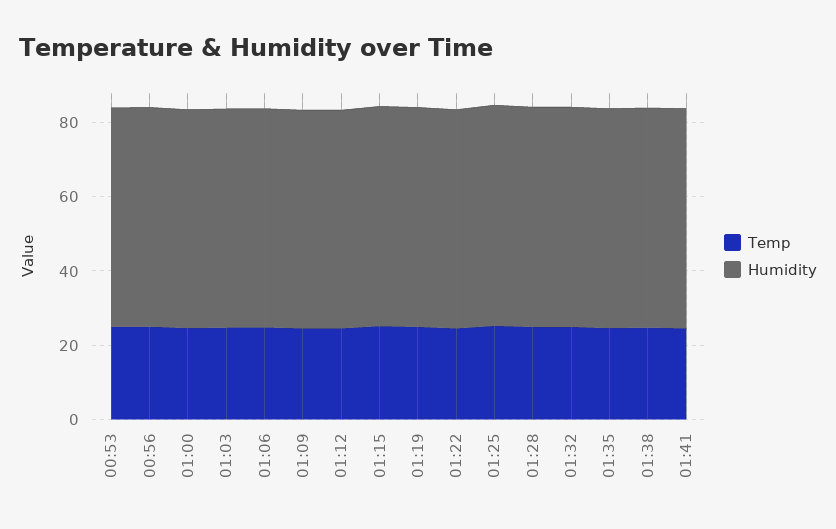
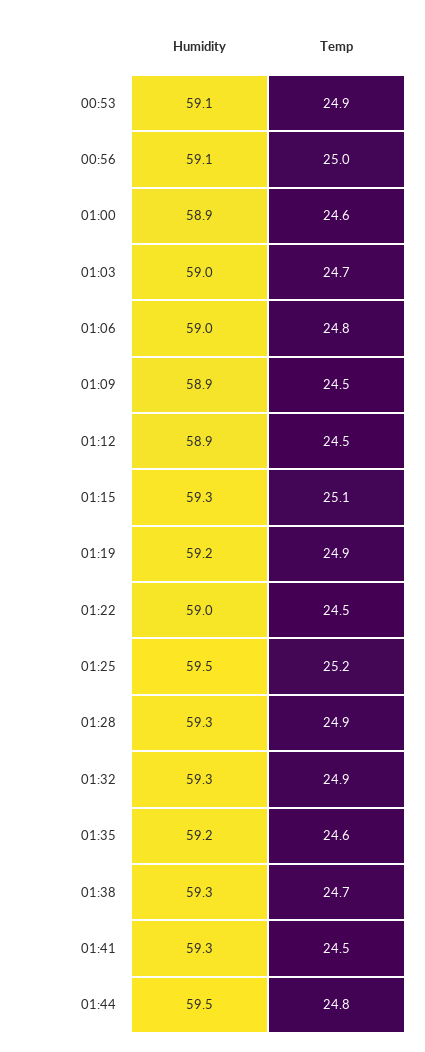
Humidity, 01:44: none -> 59.5
Temp, 01:44: none -> 24.8

